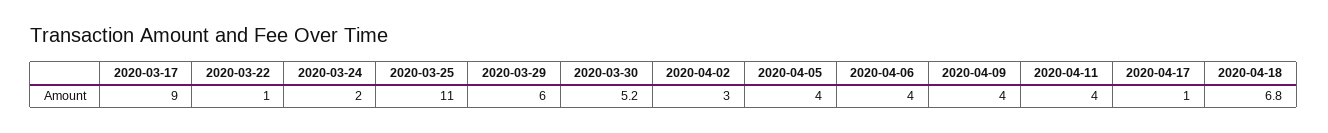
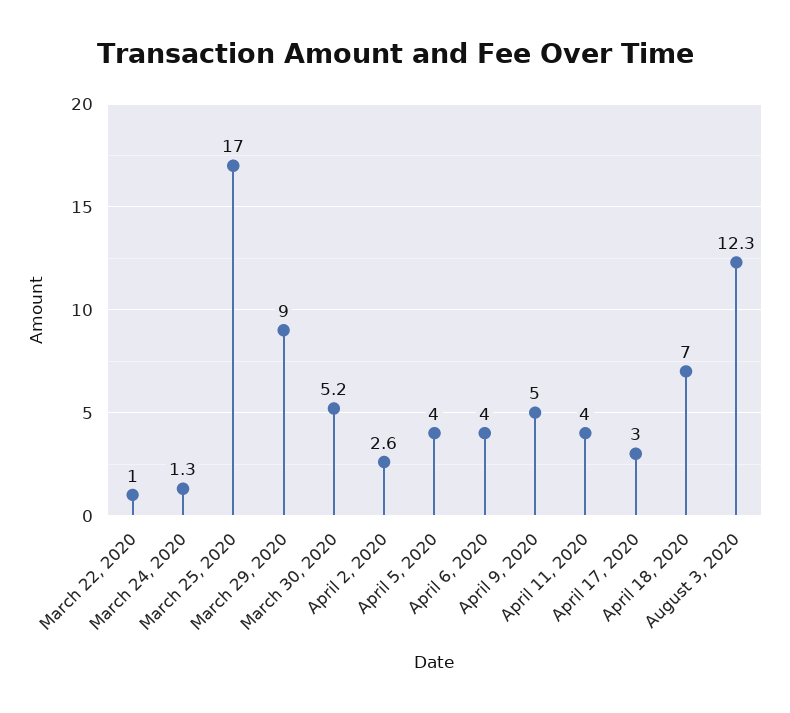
2020-03-17: 9 -> none
2020-03-24: 2 -> 1.3
2020-03-25: 11 -> 17
2020-03-29: 6 -> 9
2020-04-02: 3 -> 2.6
2020-04-09: 4 -> 5
2020-04-17: 1 -> 3
2020-04-18: 6.8 -> 7
August 3, 2020: none -> 12.3

